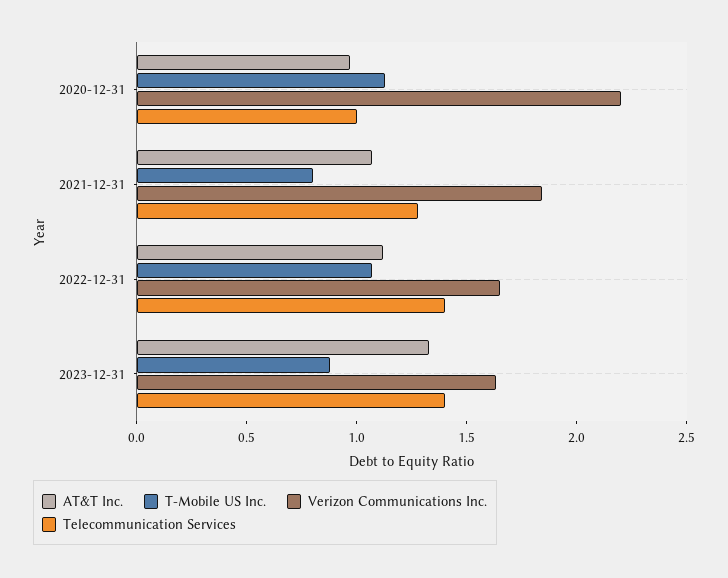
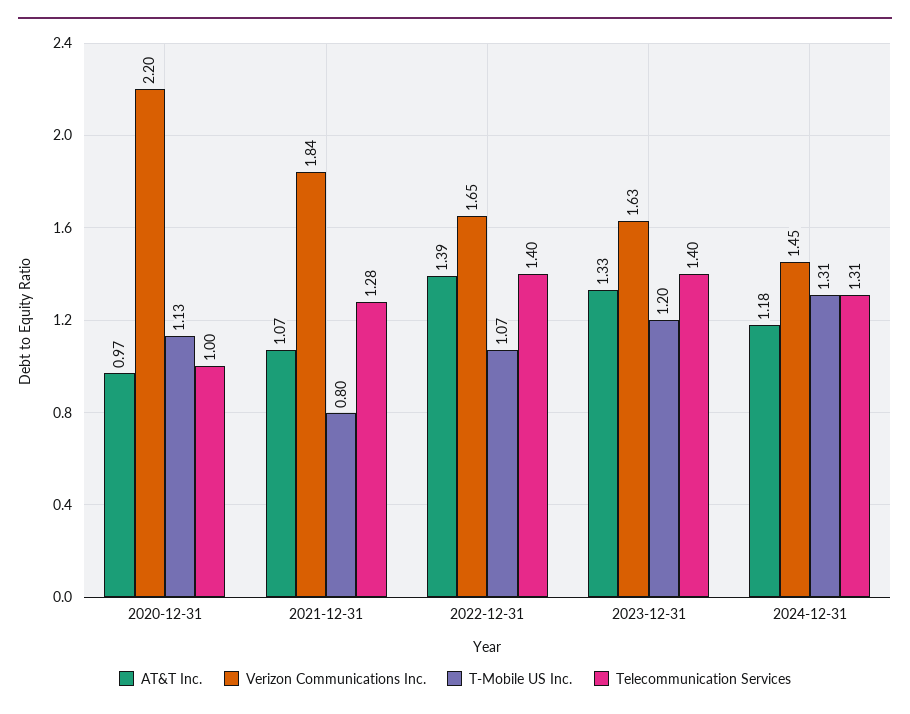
AT&T Inc., 2022-12-31: 1.1 -> 1.39
T-Mobile US Inc., 2023-12-31: 0.9 -> 1.2
AT&T Inc., 2024-12-31: none -> 1.18
Verizon Communications Inc., 2024-12-31: none -> 1.45
T-Mobile US Inc., 2024-12-31: none -> 1.31
Telecommunication Services, 2024-12-31: none -> 1.31

